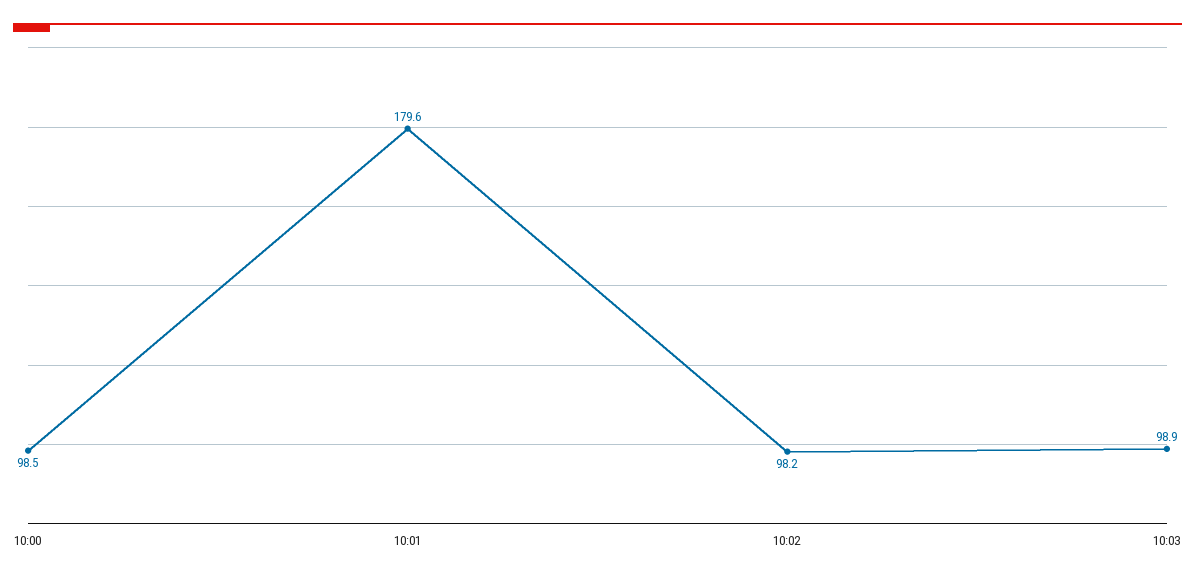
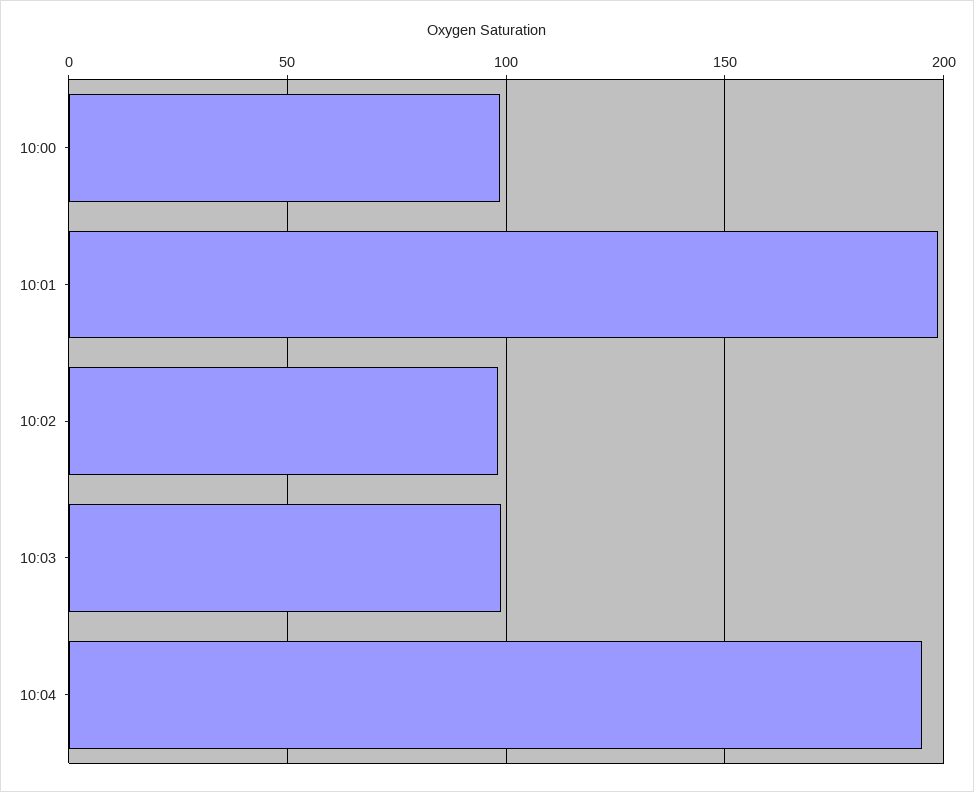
10:01: 179.6 -> 200
10:04: none -> 195

